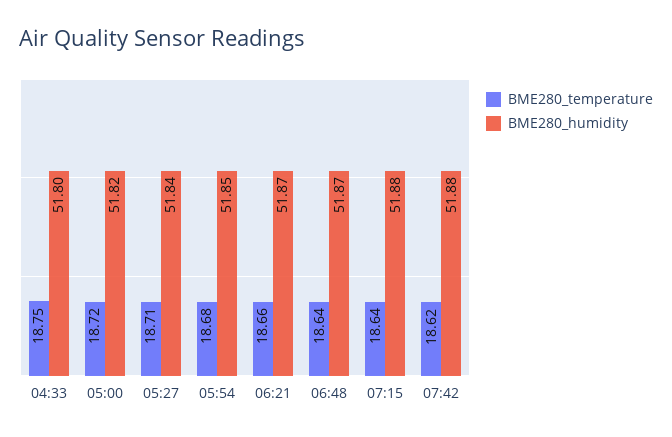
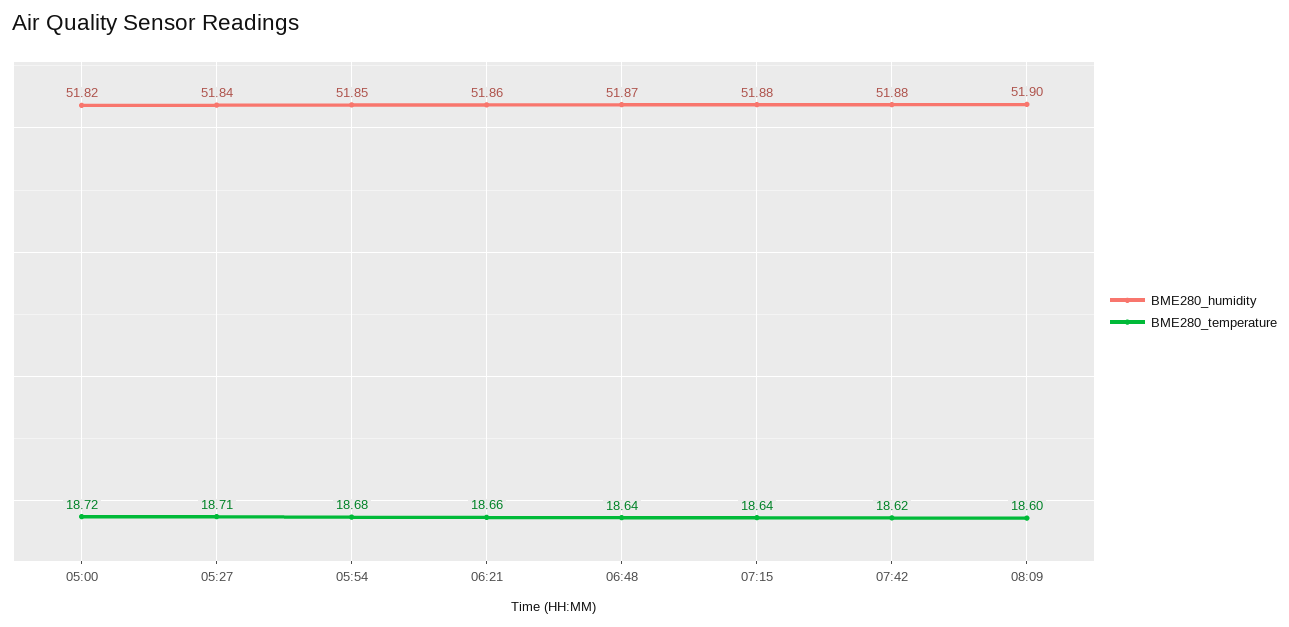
BME280_temperature, 04:33: 18.75 -> none
BME280_humidity, 04:33: 51.8 -> none
BME280_humidity, 06:21: 51.87 -> 51.86
BME280_humidity, 08:09: none -> 51.9
BME280_temperature, 08:09: none -> 18.6

